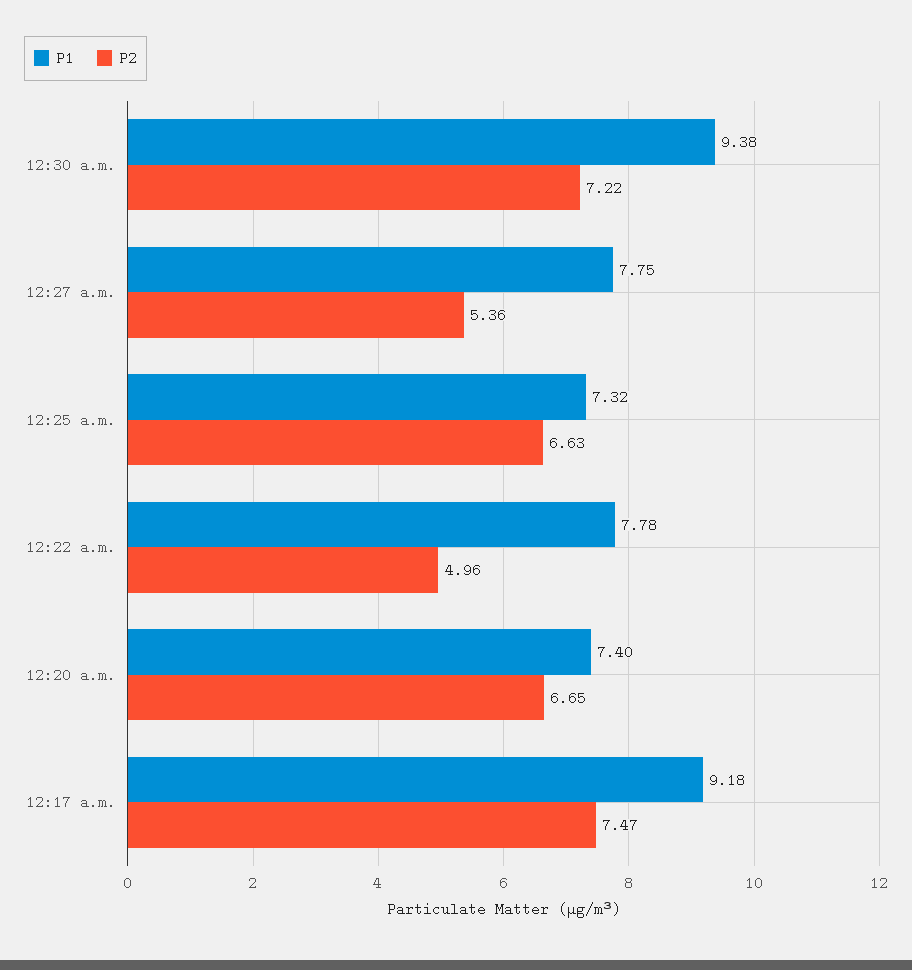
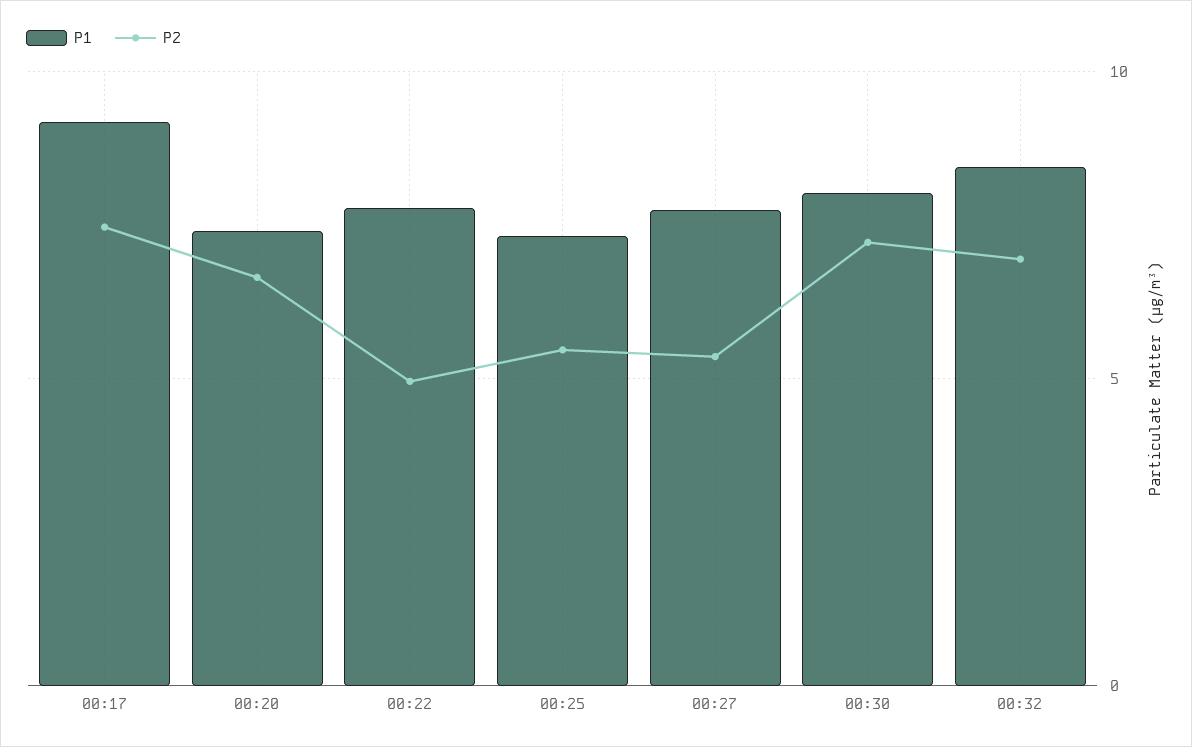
P1, 12:30 a.m.: 9.38 -> 8
P2, 12:25 a.m.: 6.63 -> 5.5
P1, 00:32: none -> 8.5
P2, 00:32: none -> 7

